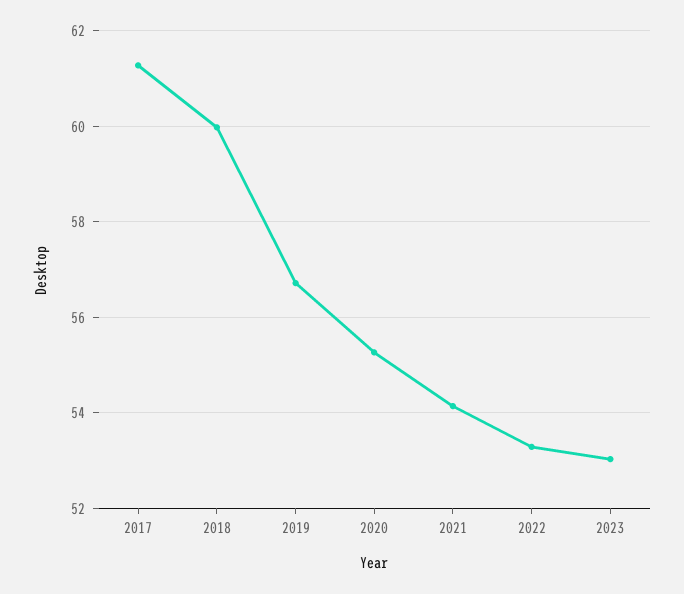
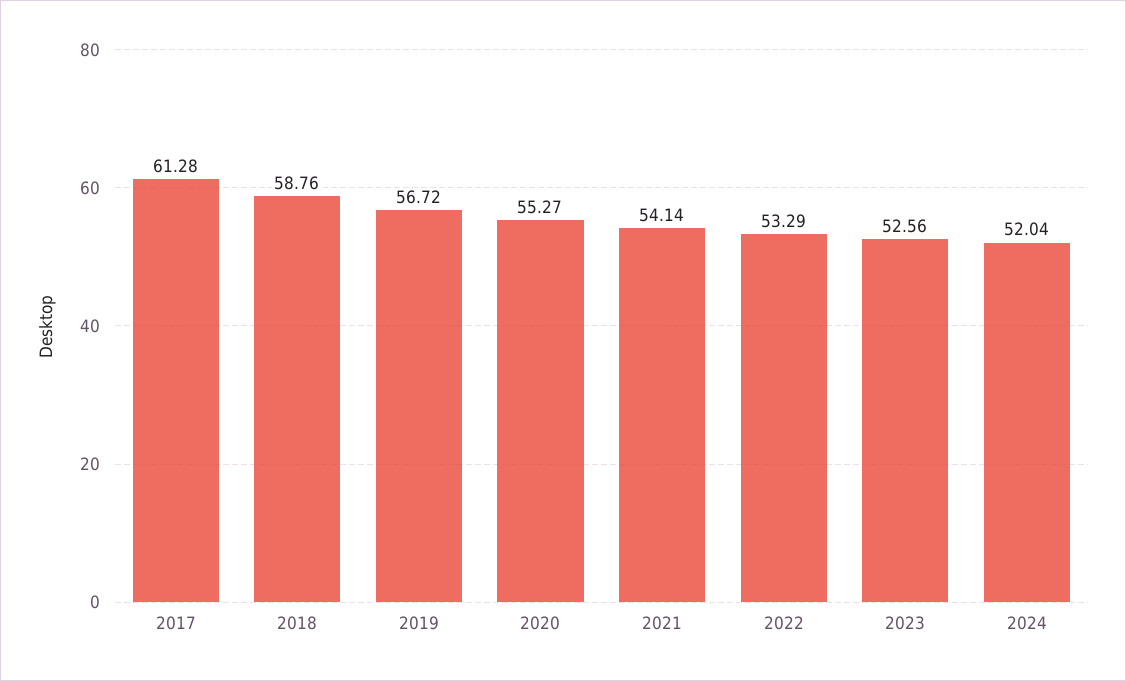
2018: 60 -> 58.76
2023: 53 -> 52.56
2024: none -> 52.04

